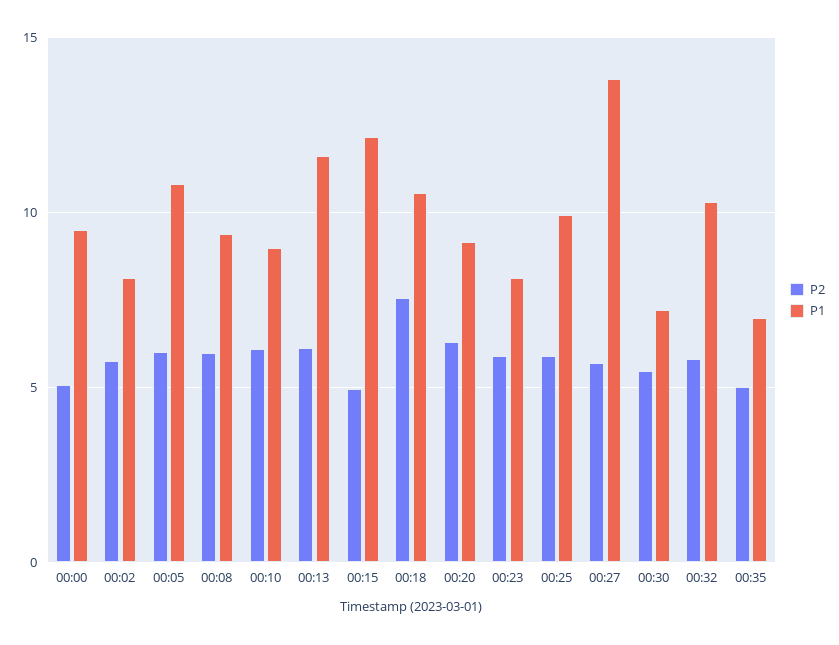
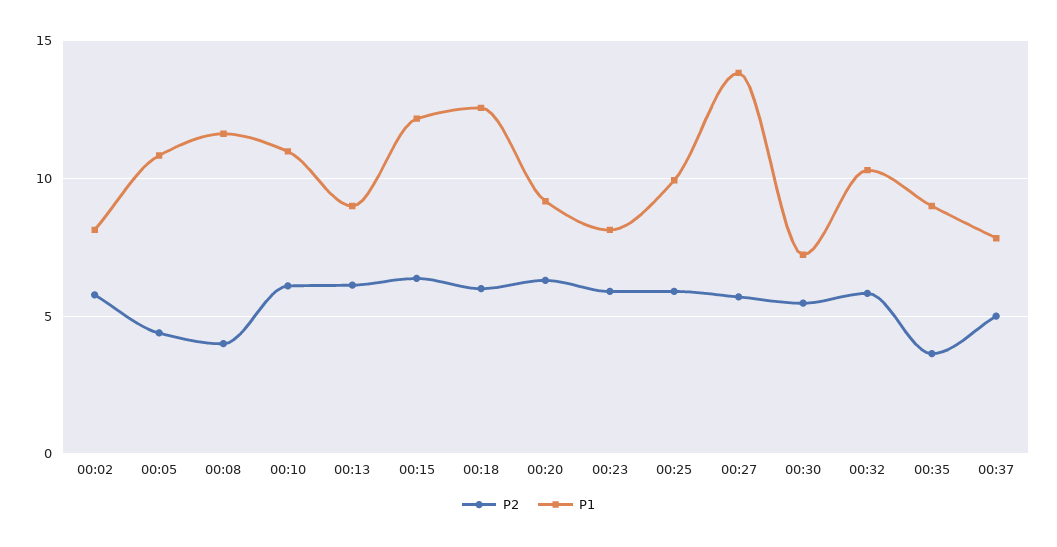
P2, 00:00: 5 -> none
P1, 00:00: 9.5 -> none
P2, 00:05: 6 -> 4.5
P2, 00:08: 6 -> 4
P1, 00:08: 9.5 -> 11.5
P1, 00:10: 9 -> 11
P1, 00:13: 11.5 -> 9
P2, 00:15: 5 -> 6.5
P2, 00:18: 7.5 -> 6
P1, 00:18: 10.5 -> 12.5
P2, 00:35: 5 -> 3.5
P1, 00:35: 7 -> 9
P2, 00:37: none -> 5
P1, 00:37: none -> 8

